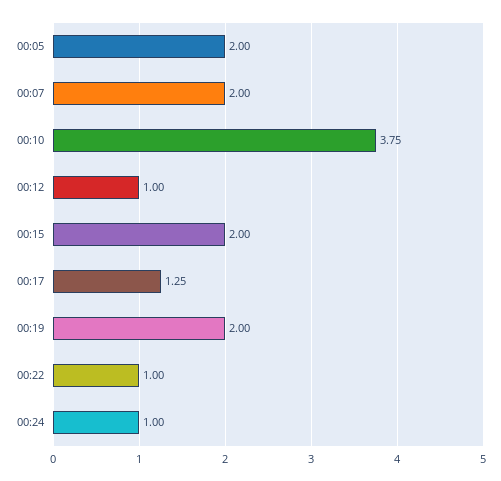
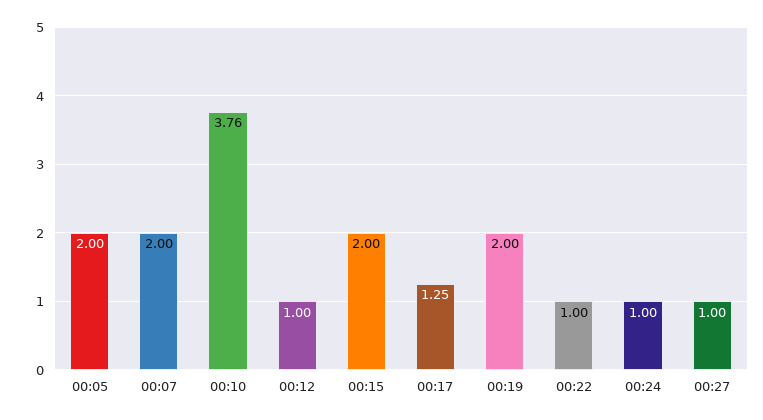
00:10: 3.75 -> 3.76
00:27: none -> 1

